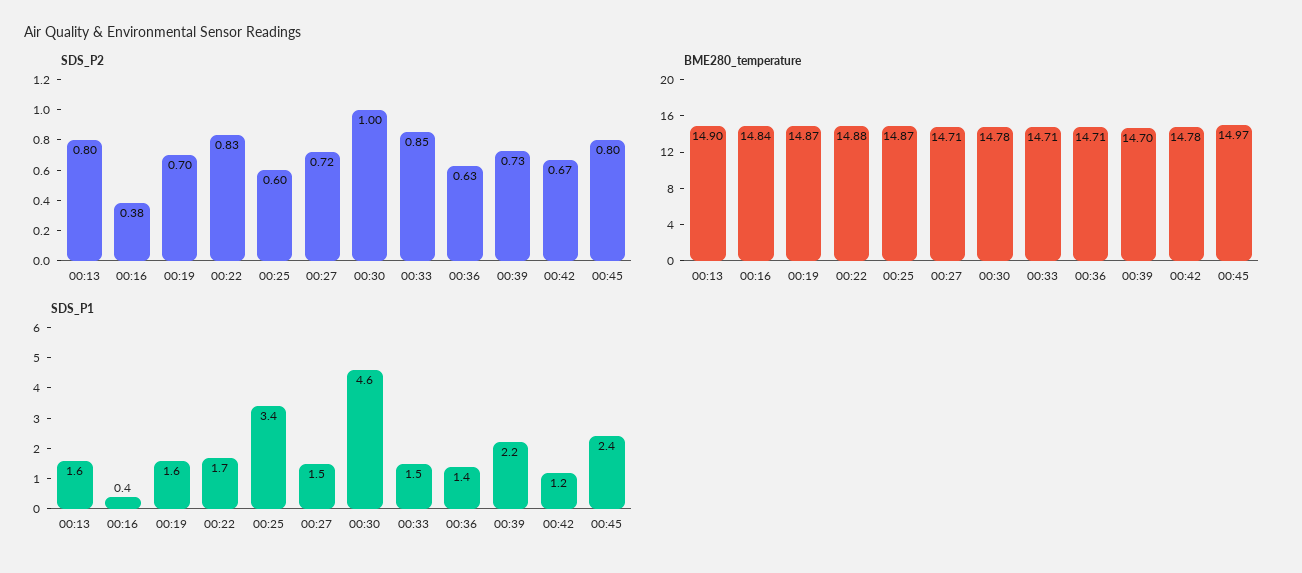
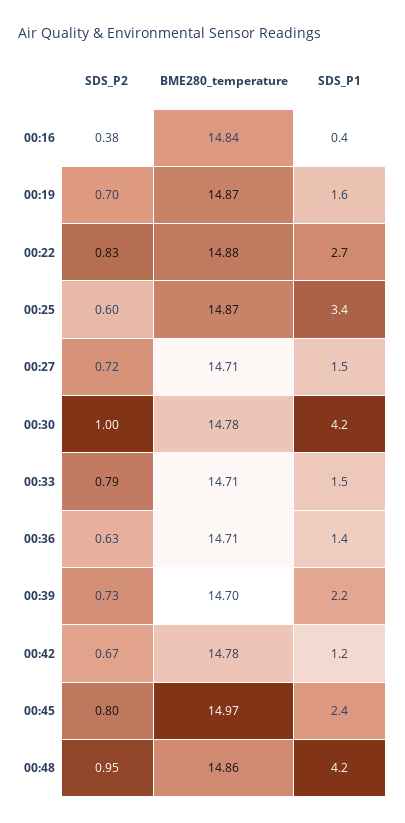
SDS_P2, 00:13: 0.8 -> none
SDS_P2, 00:33: 0.85 -> 0.79
BME280_temperature, 00:13: 14.9 -> none
SDS_P1, 00:13: 1.6 -> none
SDS_P1, 00:22: 1.7 -> 2.7
SDS_P1, 00:30: 4.6 -> 4.2
SDS_P2, 00:48: none -> 0.95
BME280_temperature, 00:48: none -> 14.86
SDS_P1, 00:48: none -> 4.2

